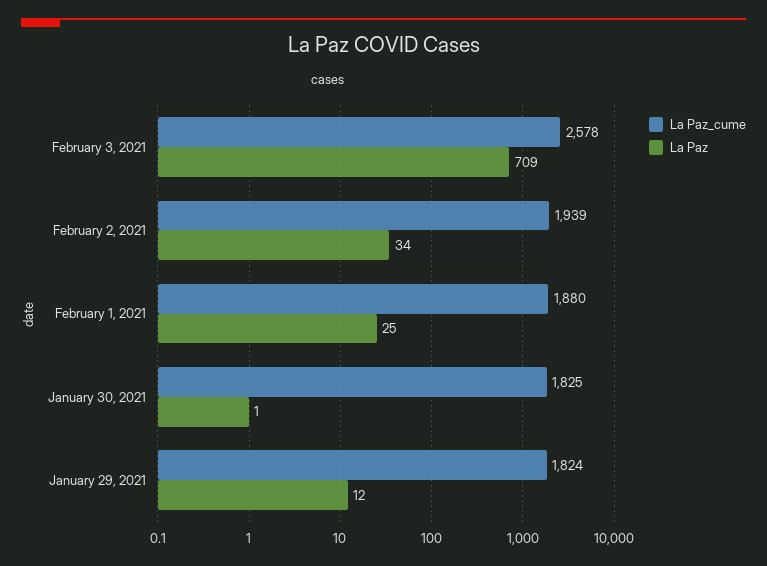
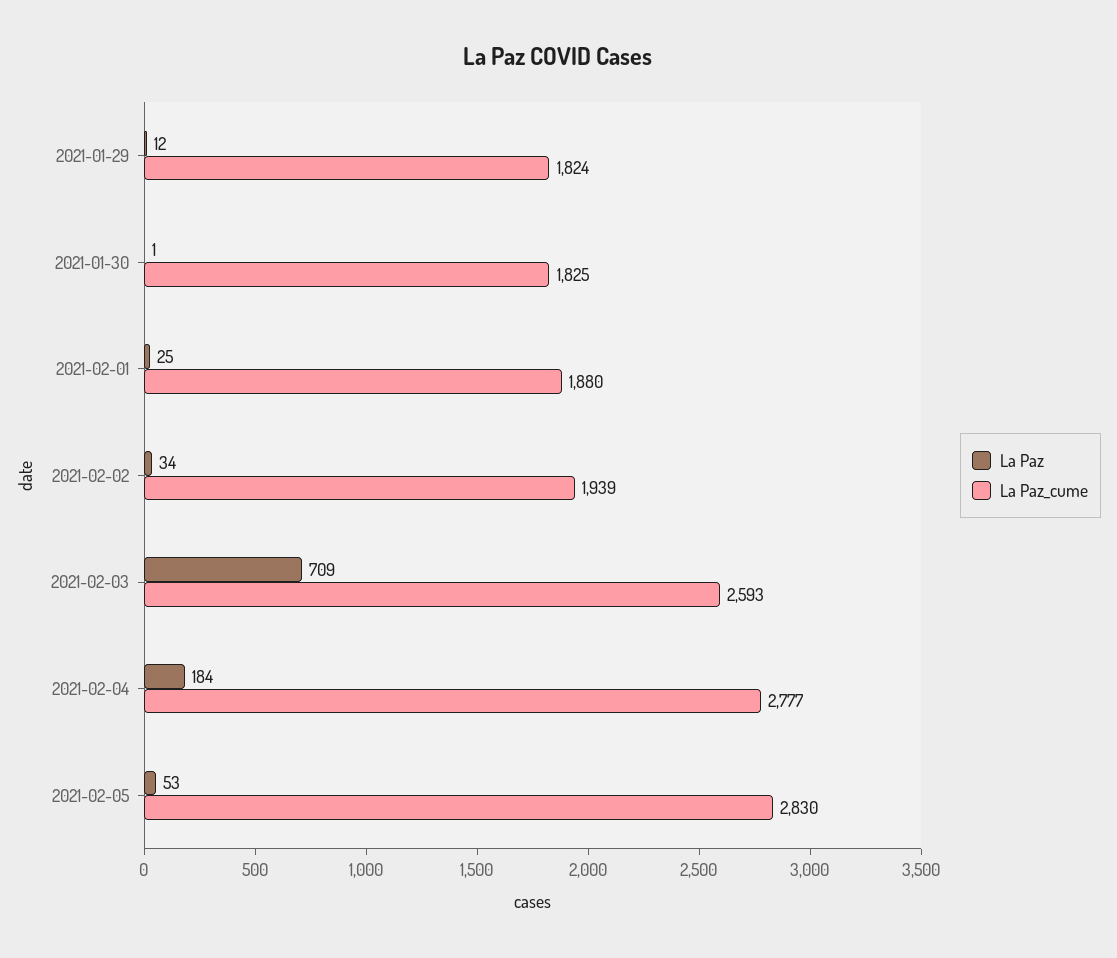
La Paz_cume, February 3, 2021: 2578 -> 2593
La Paz, 2021-02-04: none -> 184
La Paz_cume, 2021-02-04: none -> 2777
La Paz, 2021-02-05: none -> 53
La Paz_cume, 2021-02-05: none -> 2830

